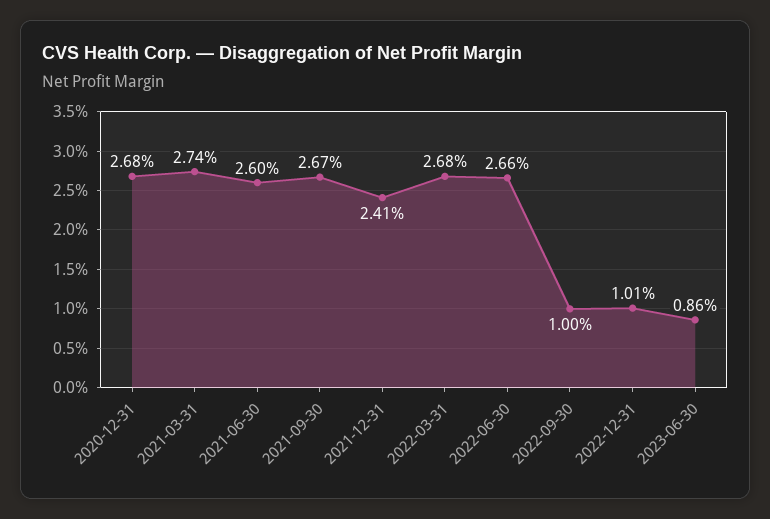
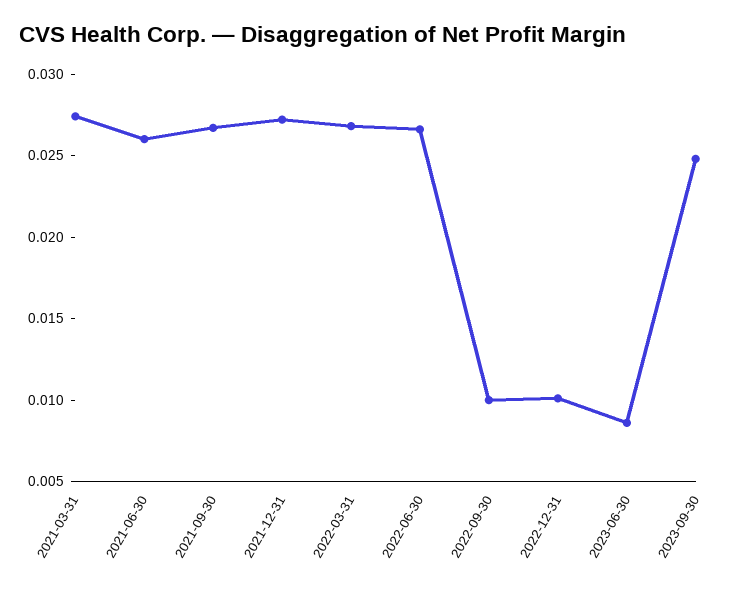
2020-12-31: 0.0268 -> none
2021-12-31: 0.0241 -> 0.027
2023-09-30: none -> 0.025

